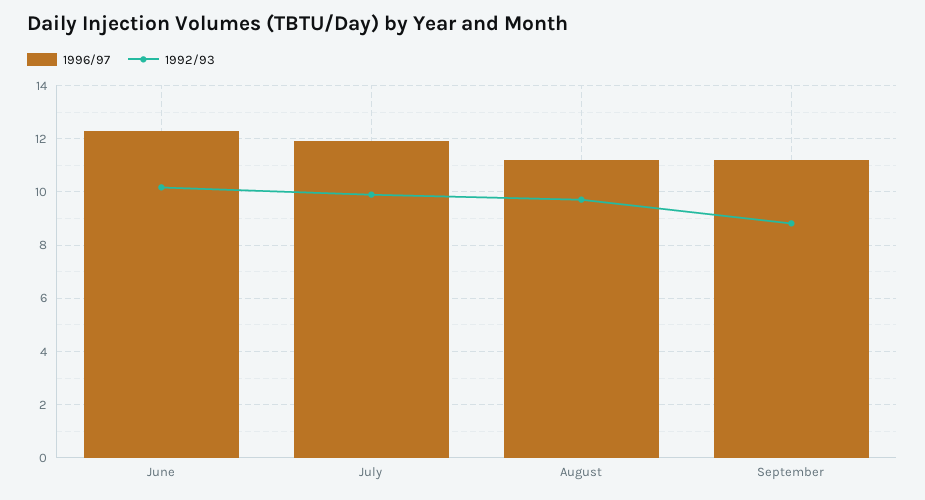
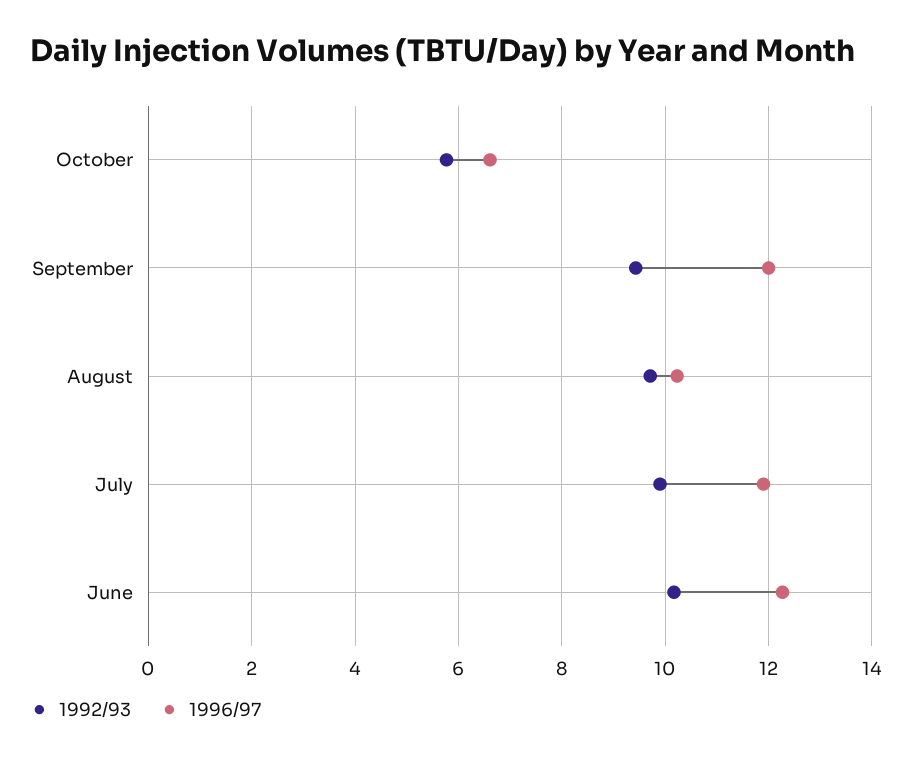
1996/97, August: 11.25 -> 10.2
1996/97, September: 11.25 -> 12
1992/93, September: 8.75 -> 9.4
1992/93, October: none -> 5.8
1996/97, October: none -> 6.6

